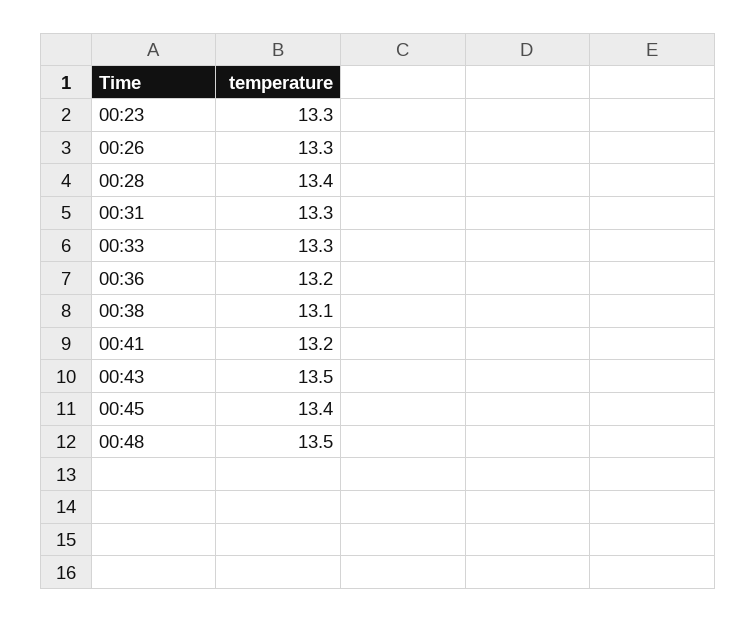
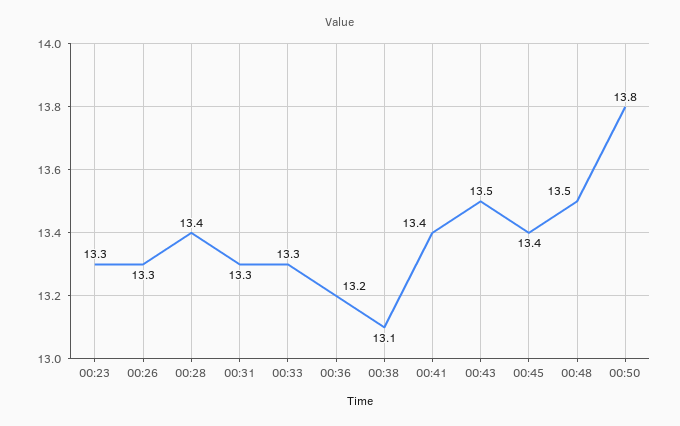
00:41: 13.2 -> 13.4
00:50: none -> 13.8

